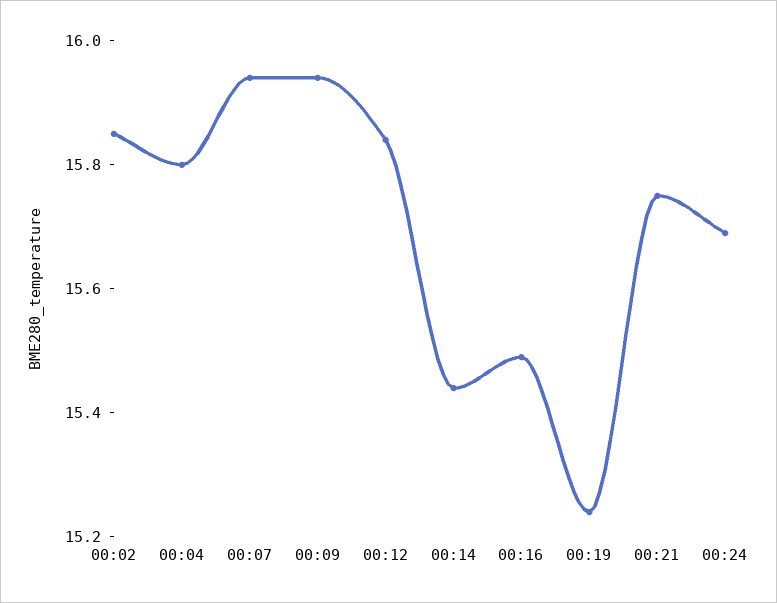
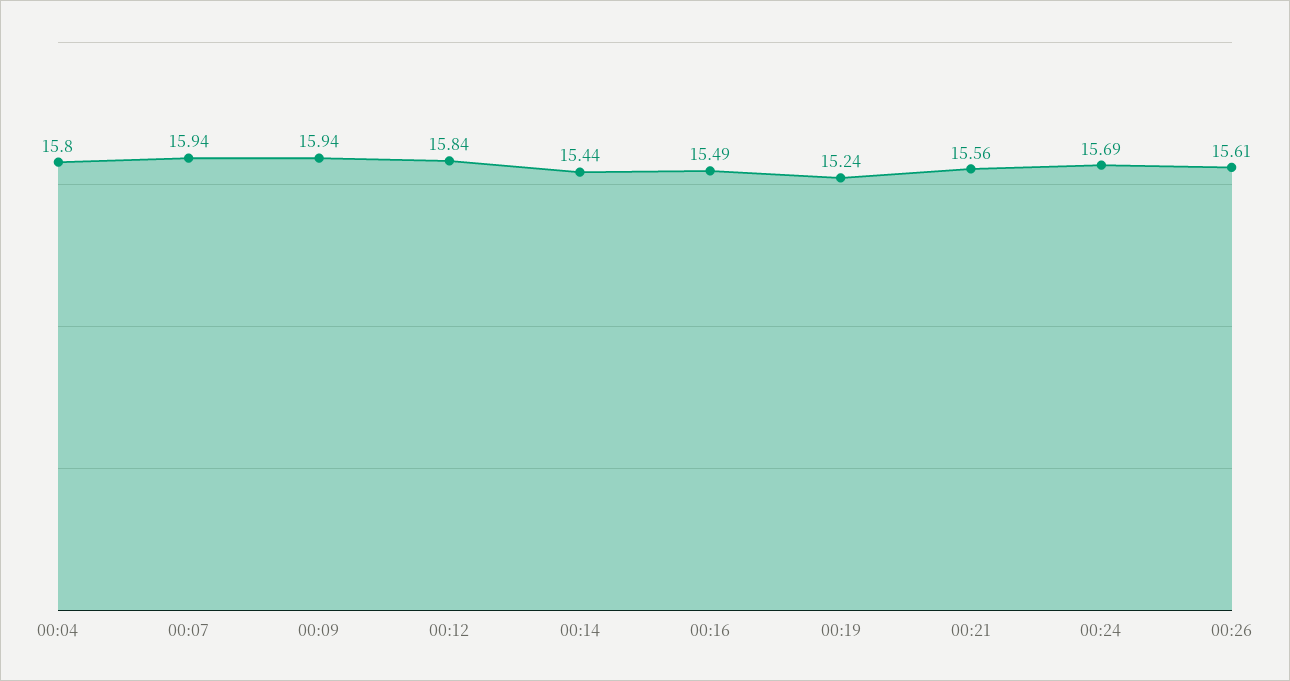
00:02: 15.85 -> none
00:21: 15.75 -> 15.56
00:26: none -> 15.61

